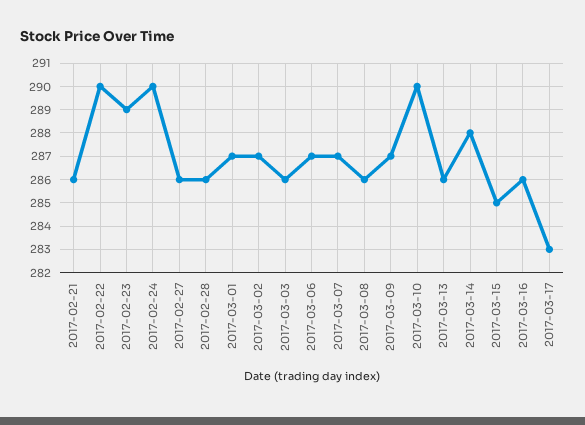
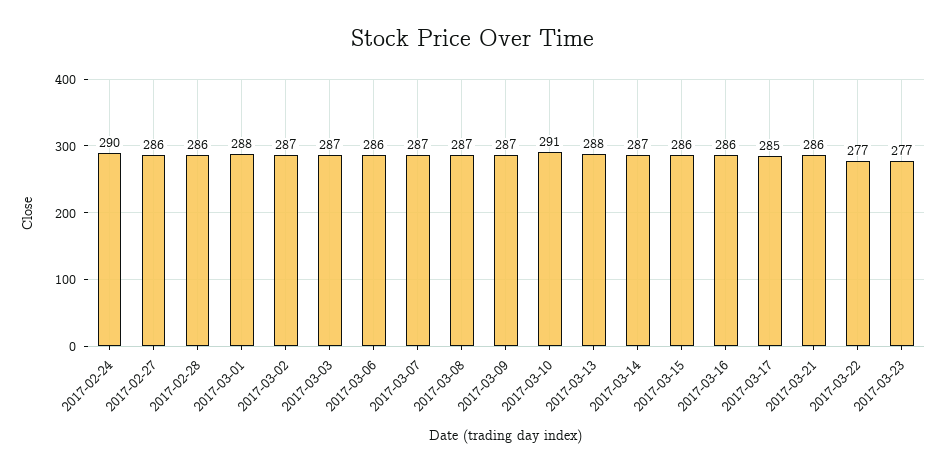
2017-02-21: 286 -> none
2017-02-22: 290 -> none
2017-02-23: 289 -> none
2017-03-01: 287 -> 288
2017-03-03: 286 -> 287
2017-03-06: 287 -> 286
2017-03-08: 286 -> 287
2017-03-10: 290 -> 291
2017-03-13: 286 -> 288
2017-03-14: 288 -> 287
2017-03-15: 285 -> 286
2017-03-17: 283 -> 285
2017-03-21: none -> 286
2017-03-22: none -> 277
2017-03-23: none -> 277

